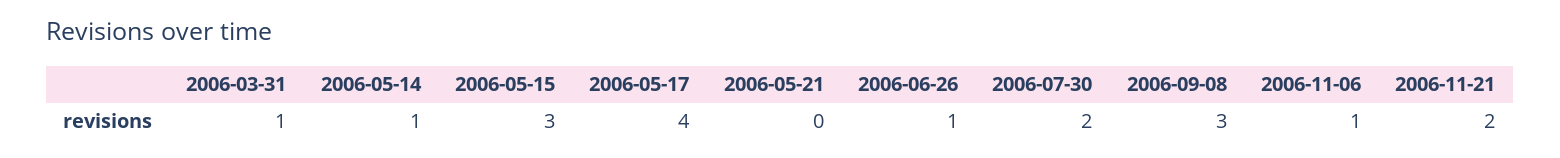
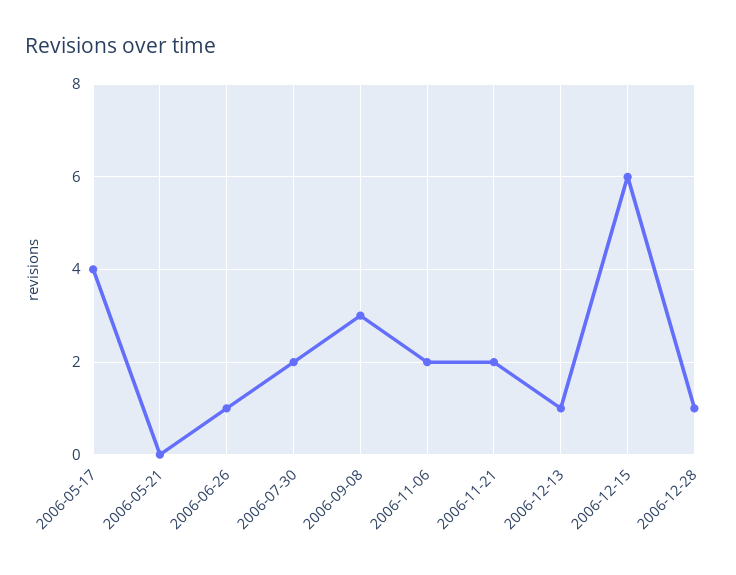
2006-03-31: 1 -> none
2006-05-14: 1 -> none
2006-05-15: 3 -> none
2006-11-06: 1 -> 2
2006-12-13: none -> 1
2006-12-15: none -> 6
2006-12-28: none -> 1

